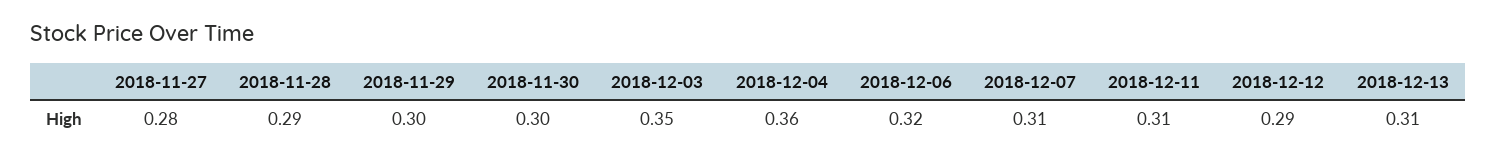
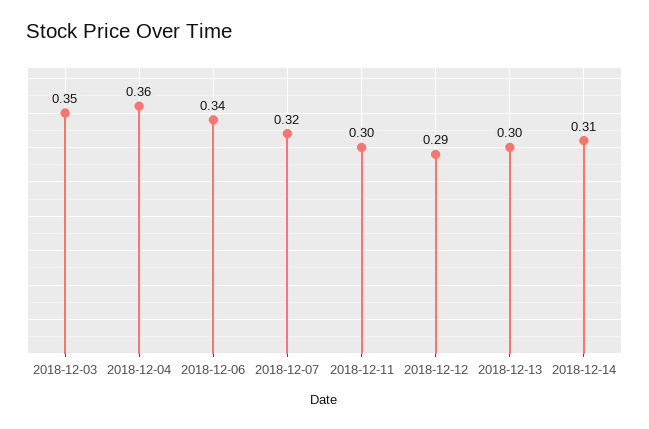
2018-11-27: 0.28 -> none
2018-11-28: 0.29 -> none
2018-11-29: 0.3 -> none
2018-11-30: 0.3 -> none
2018-12-06: 0.32 -> 0.34
2018-12-07: 0.31 -> 0.32
2018-12-11: 0.31 -> 0.3
2018-12-13: 0.31 -> 0.3
2018-12-14: none -> 0.31

